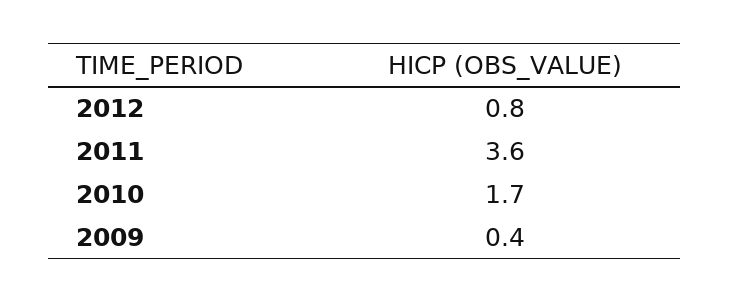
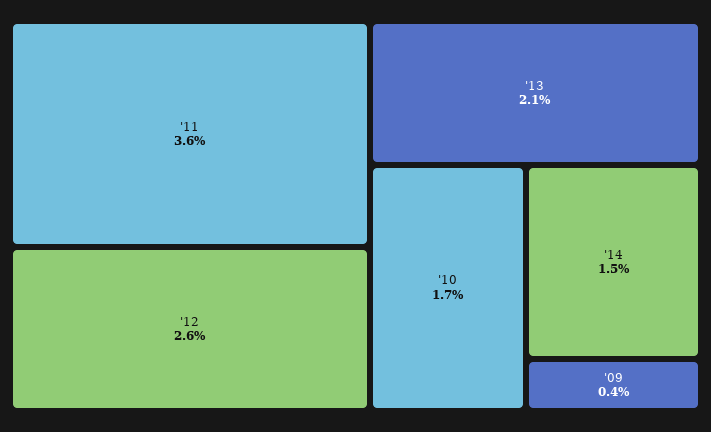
2012: 0.8 -> 2.6
'13: none -> 2.1
'14: none -> 1.5

